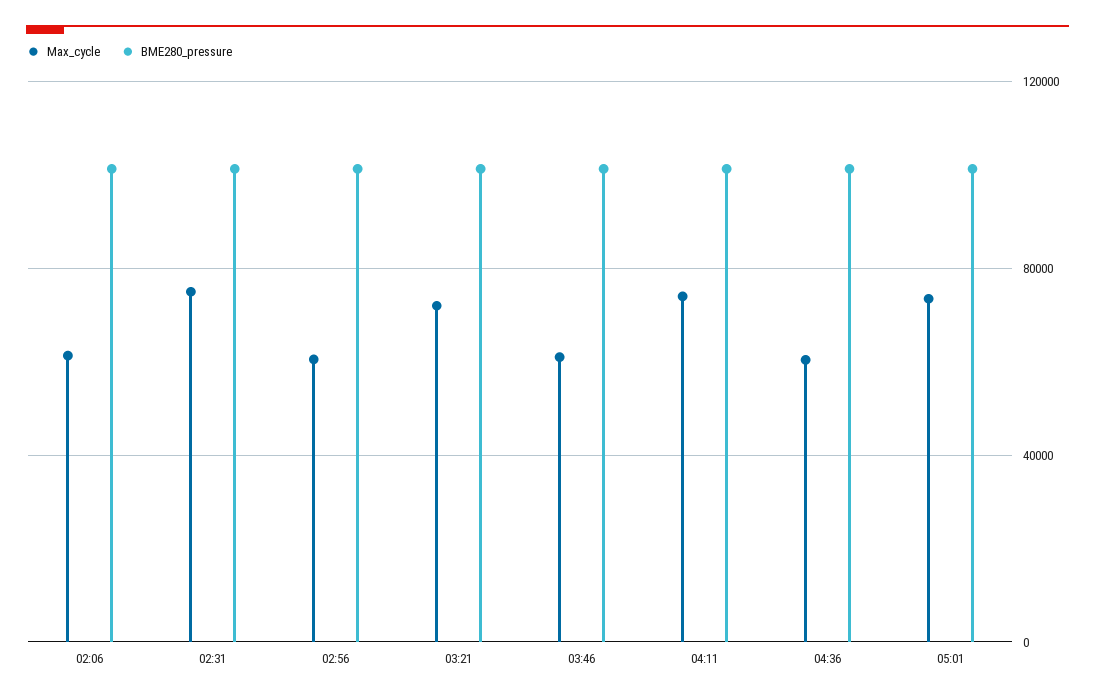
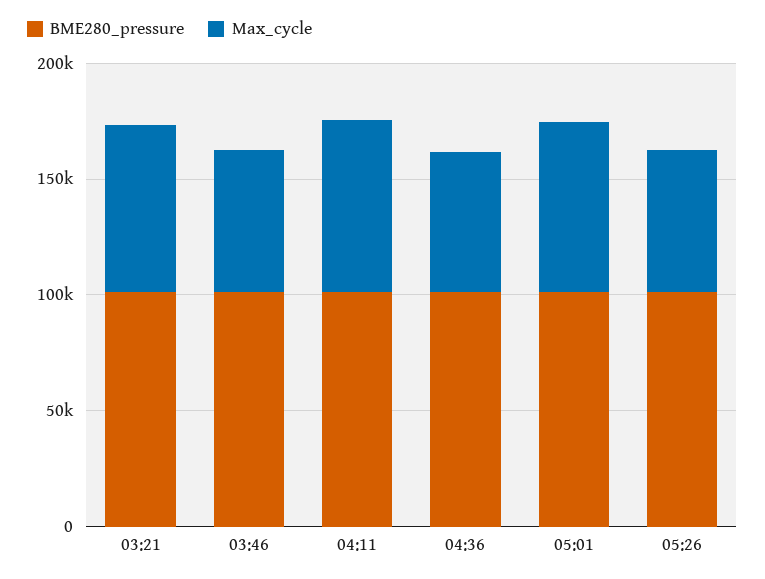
Max_cycle, 02:06: 60000 -> none
BME280_pressure, 02:06: 100000 -> none
Max_cycle, 02:31: 75000 -> none
BME280_pressure, 02:31: 100000 -> none
Max_cycle, 02:56: 60000 -> none
BME280_pressure, 02:56: 100000 -> none
BME280_pressure, 05:26: none -> 100000
Max_cycle, 05:26: none -> 60000

